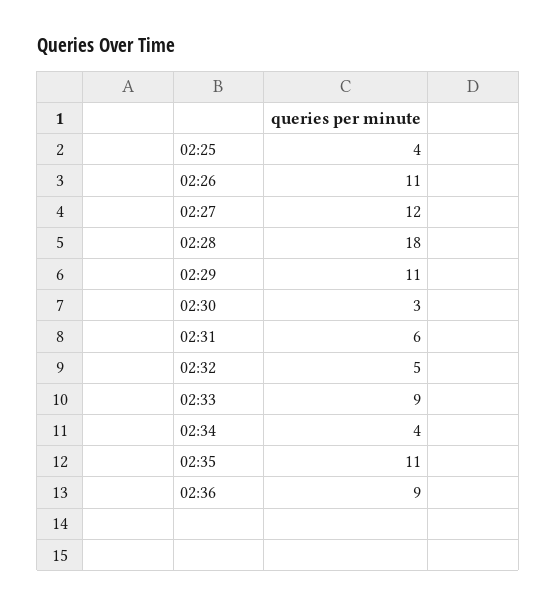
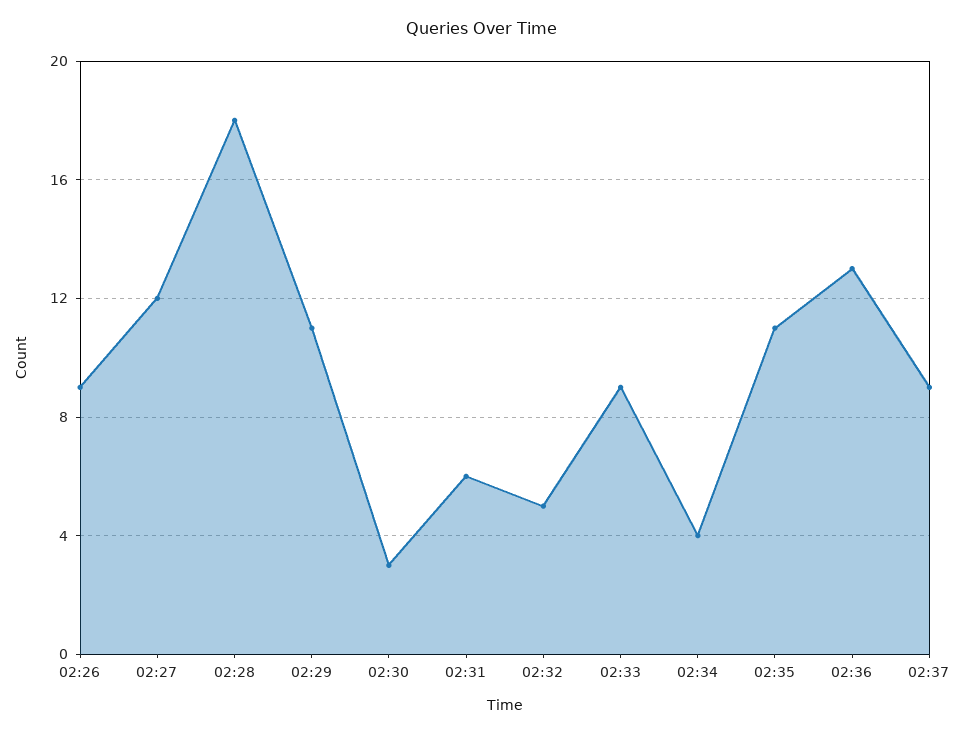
02:25: 4 -> none
02:26: 11 -> 9
02:36: 9 -> 13
02:37: none -> 9

